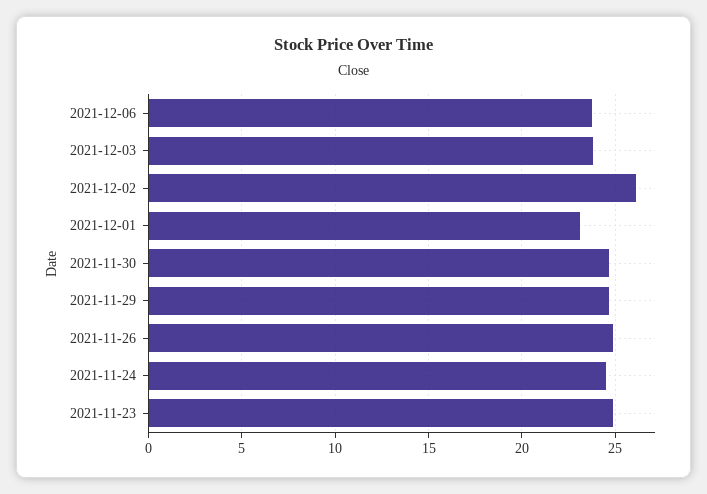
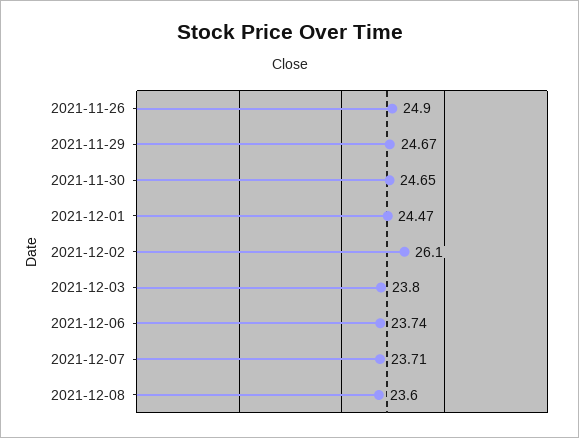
2021-12-01: 23 -> 24.47
2021-11-24: 24.5 -> none
2021-11-23: 25 -> none
2021-12-07: none -> 23.71
2021-12-08: none -> 23.6

